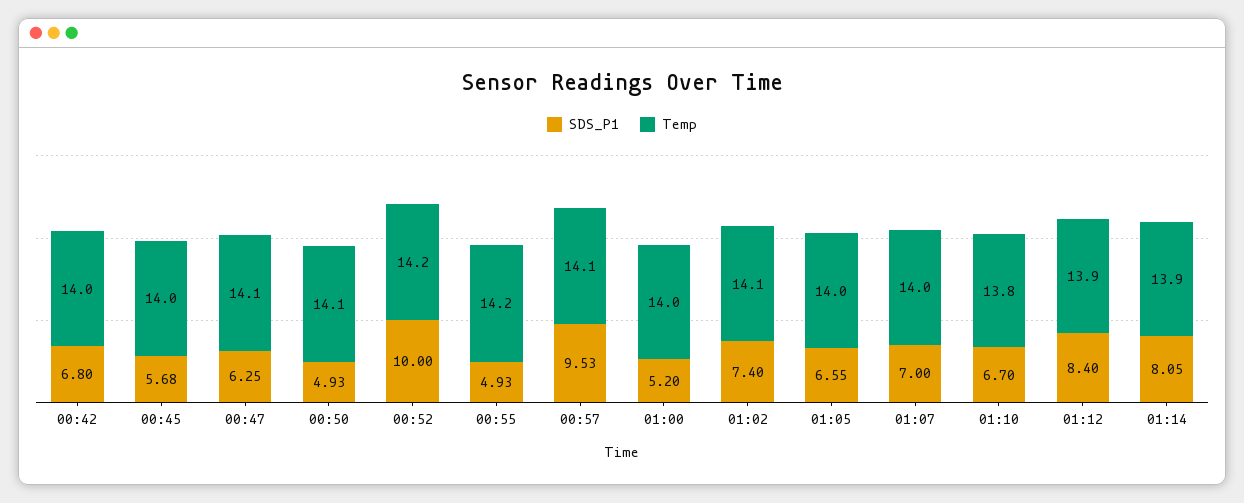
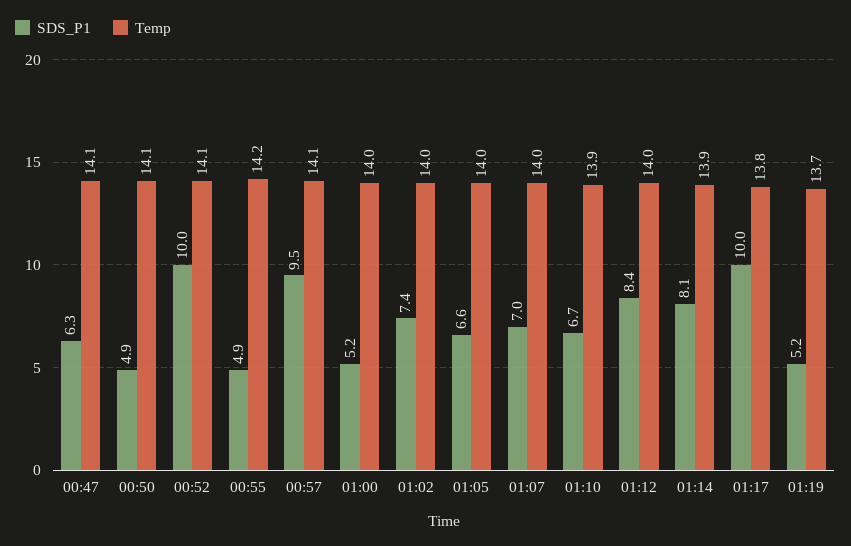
SDS_P1, 00:42: 6.8 -> none
Temp, 00:42: 14 -> none
SDS_P1, 00:45: 5.68 -> none
Temp, 00:45: 14 -> none
Temp, 00:52: 14.2 -> 14.1
Temp, 01:02: 14.1 -> 14
Temp, 01:10: 13.8 -> 13.9
Temp, 01:12: 13.9 -> 14
SDS_P1, 01:17: none -> 10
Temp, 01:17: none -> 13.8
SDS_P1, 01:19: none -> 5.2
Temp, 01:19: none -> 13.7

